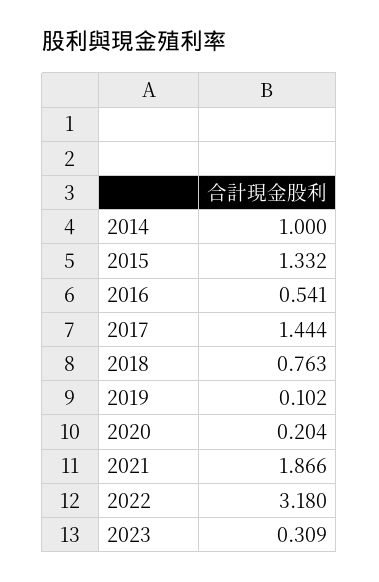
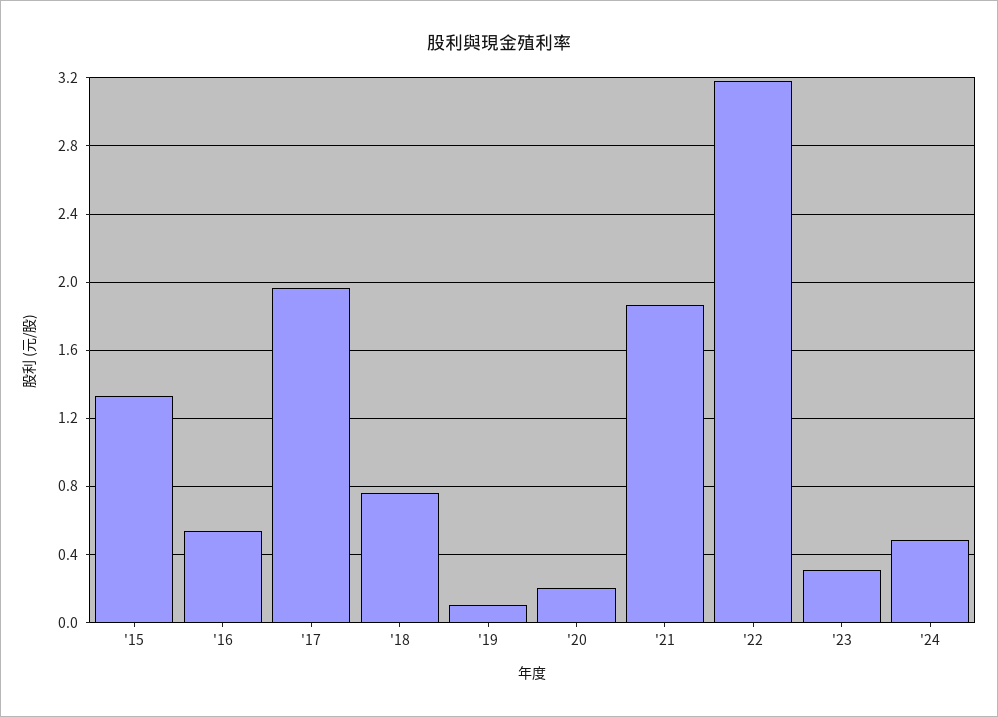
2014: 1 -> none
2017: 1.444 -> 1.95
'24: none -> 0.5

